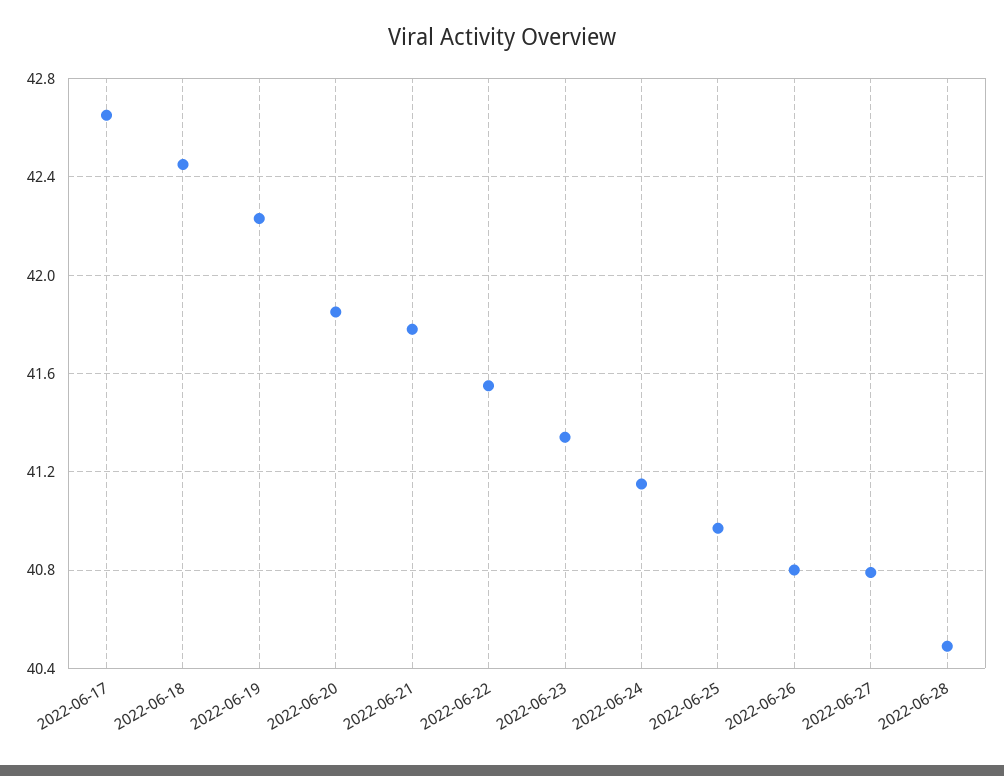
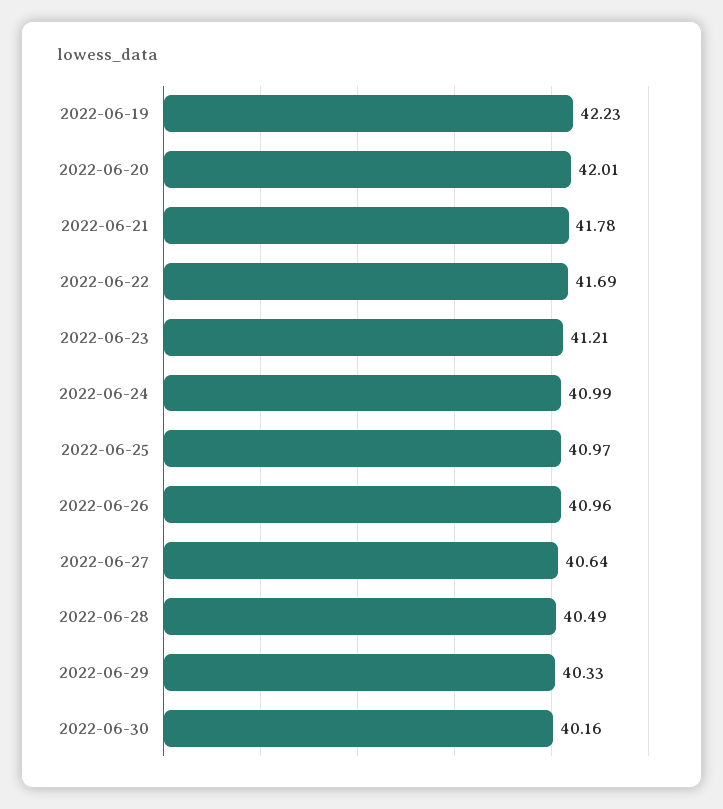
2022-06-17: 42.65 -> none
2022-06-18: 42.45 -> none
2022-06-20: 41.85 -> 42.01
2022-06-22: 41.55 -> 41.69
2022-06-23: 41.35 -> 41.21
2022-06-24: 41.15 -> 40.99
2022-06-26: 40.8 -> 40.96
2022-06-27: 40.8 -> 40.64
2022-06-29: none -> 40.33
2022-06-30: none -> 40.16

